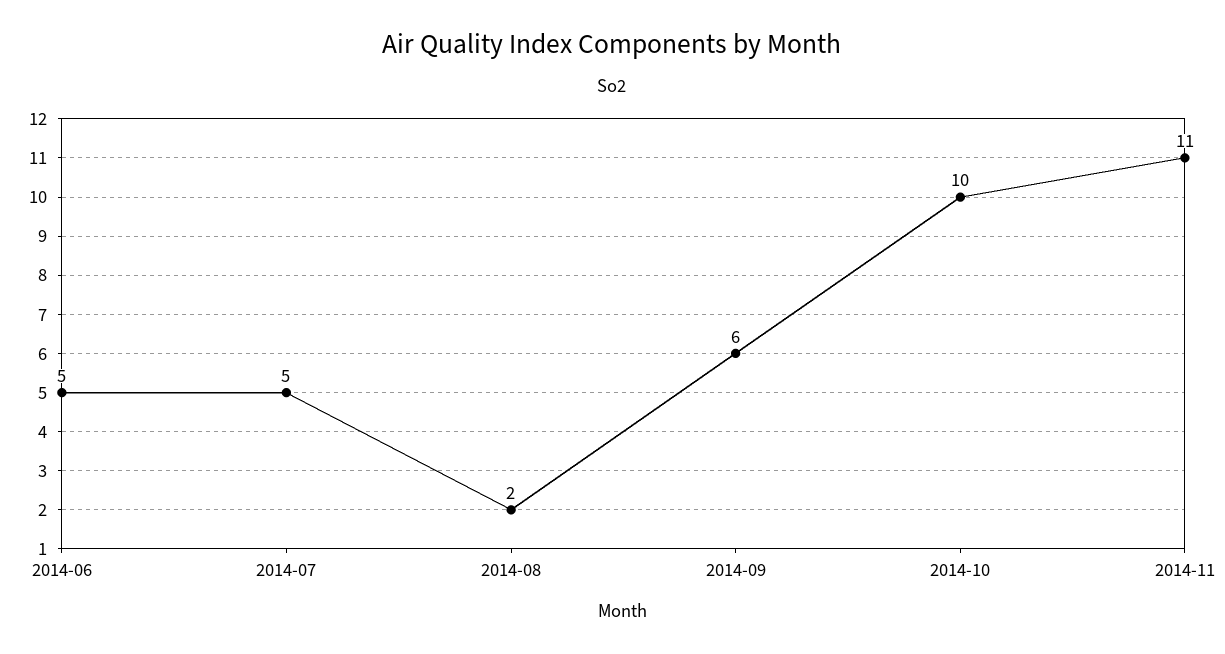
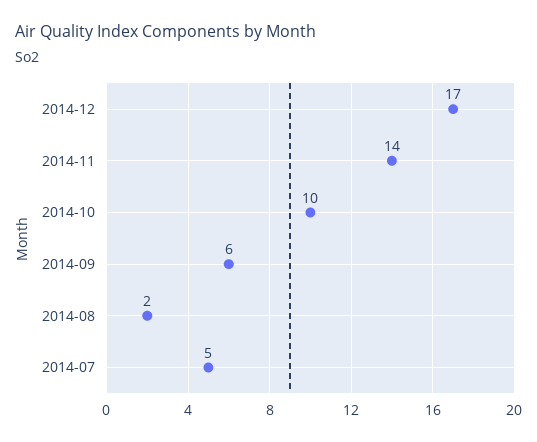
2014-06: 5 -> none
2014-11: 11 -> 14
2014-12: none -> 17

